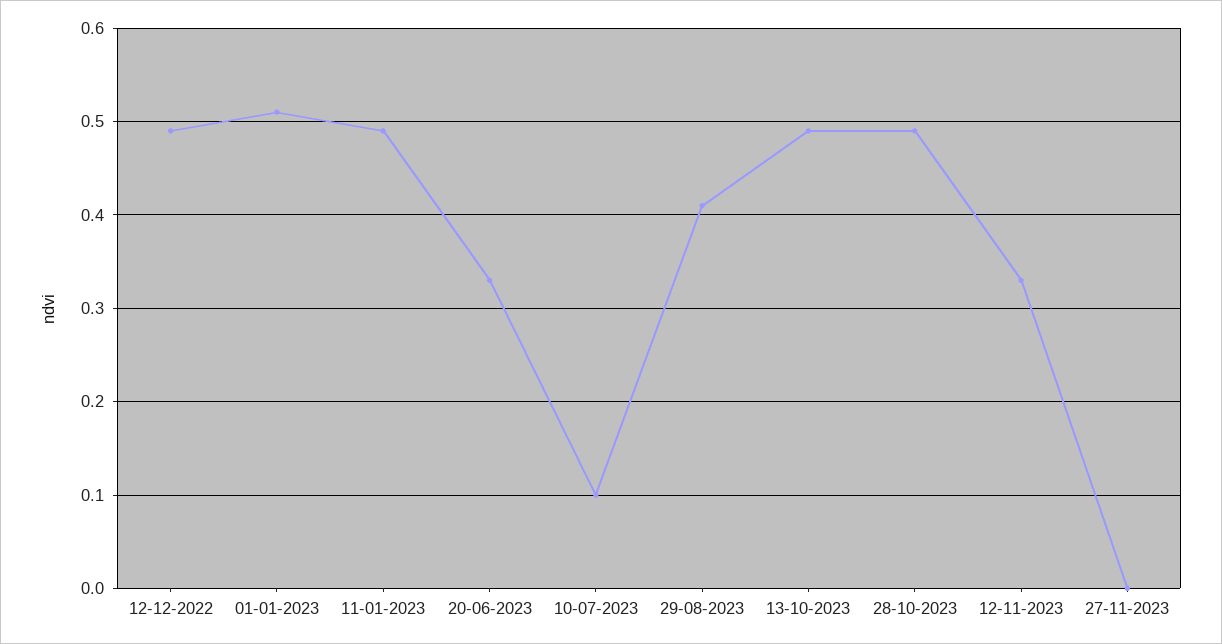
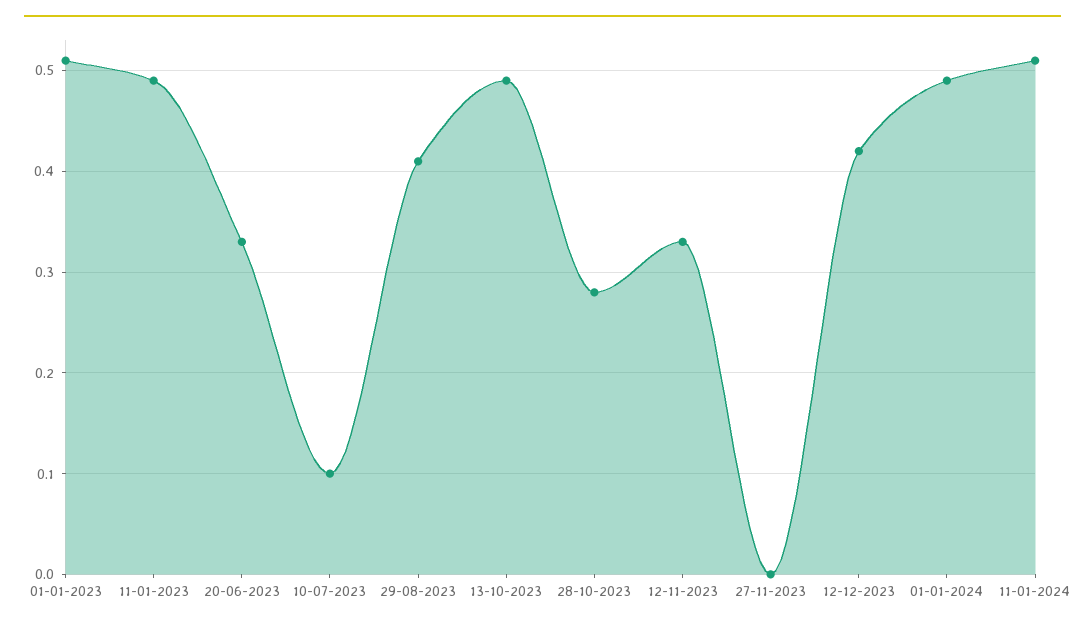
12-12-2022: 0.49 -> none
28-10-2023: 0.49 -> 0.28
12-12-2023: none -> 0.42
01-01-2024: none -> 0.49
11-01-2024: none -> 0.51

